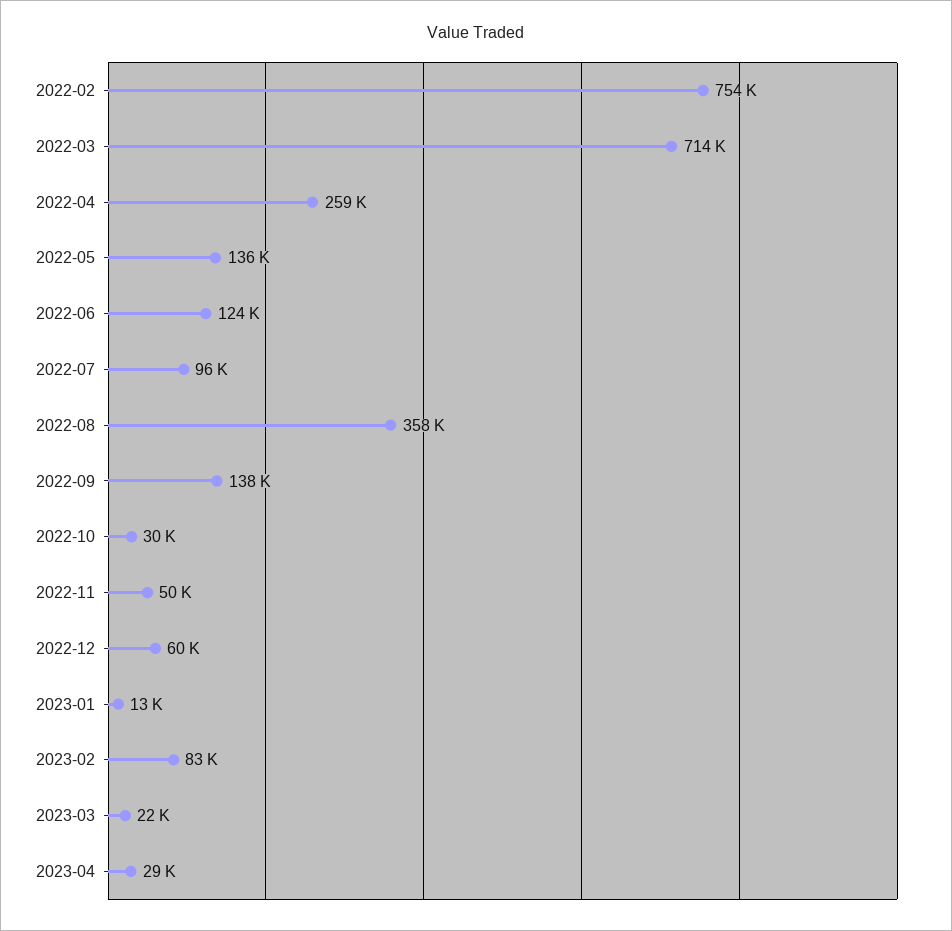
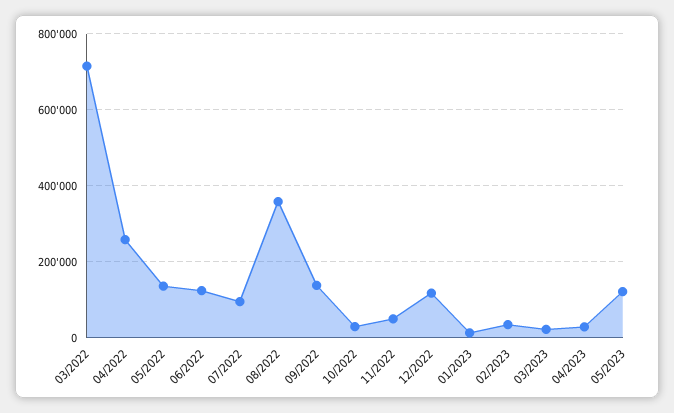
2022-02: 754000 -> none
2022-12: 60000 -> 120000
2023-02: 83000 -> 40000
05/2023: none -> 120000

